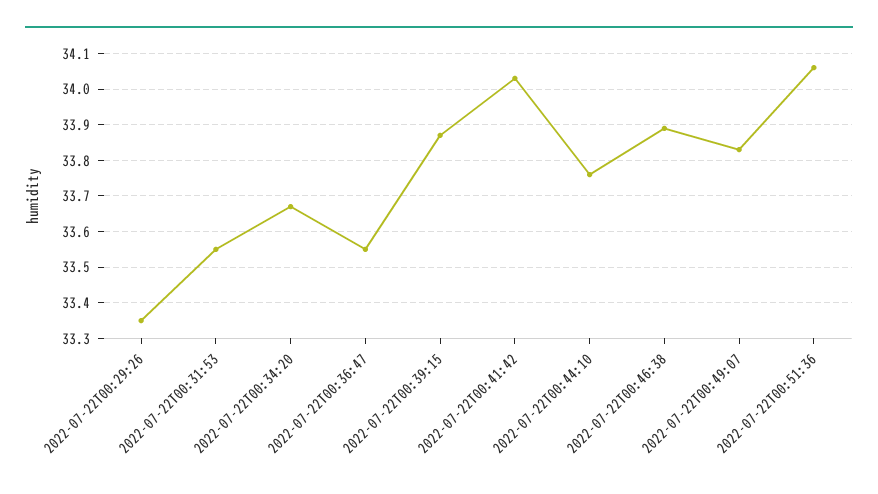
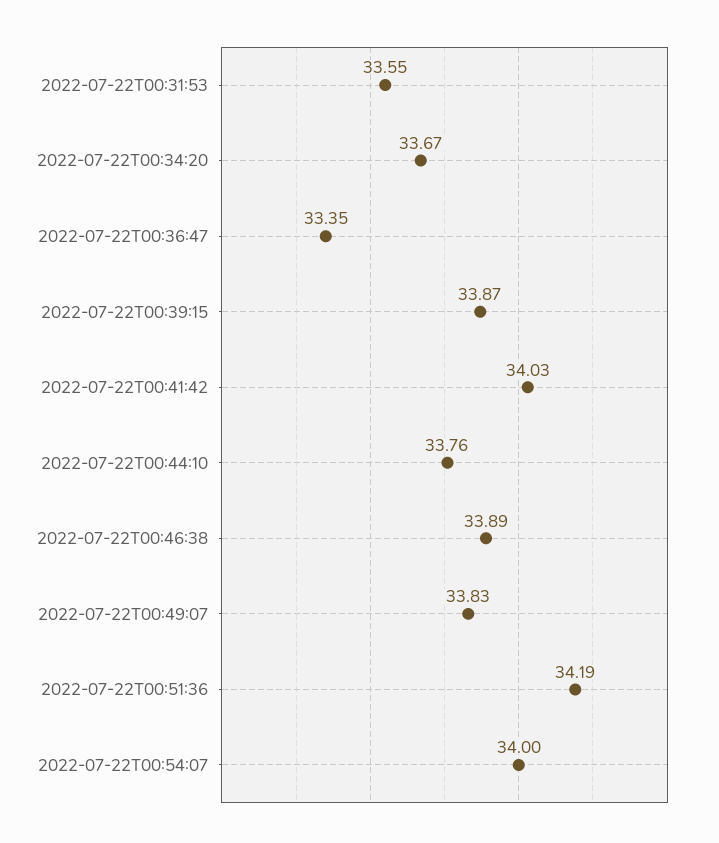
2022-07-22T00:29:26: 33.35 -> none
2022-07-22T00:36:47: 33.55 -> 33.35
2022-07-22T00:51:36: 34.05 -> 34.19
2022-07-22T00:54:07: none -> 34

